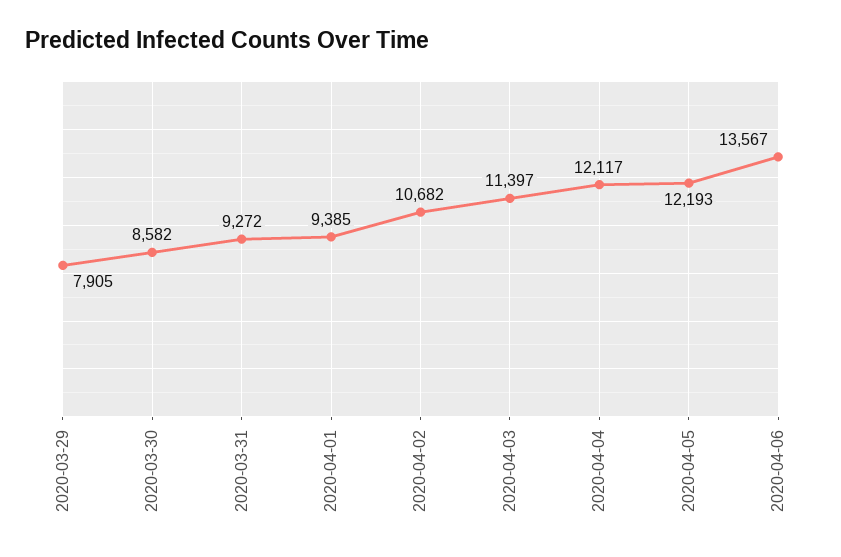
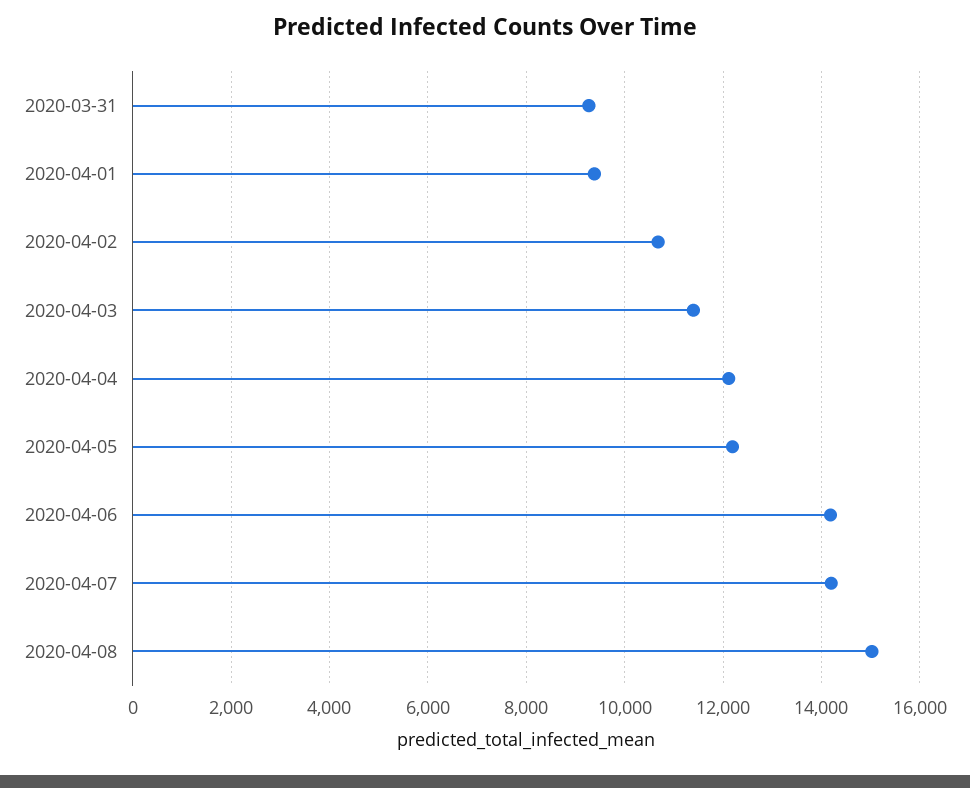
2020-03-29: 7905 -> none
2020-03-30: 8582 -> none
2020-04-06: 13567 -> 14200
2020-04-07: none -> 14200
2020-04-08: none -> 15000

